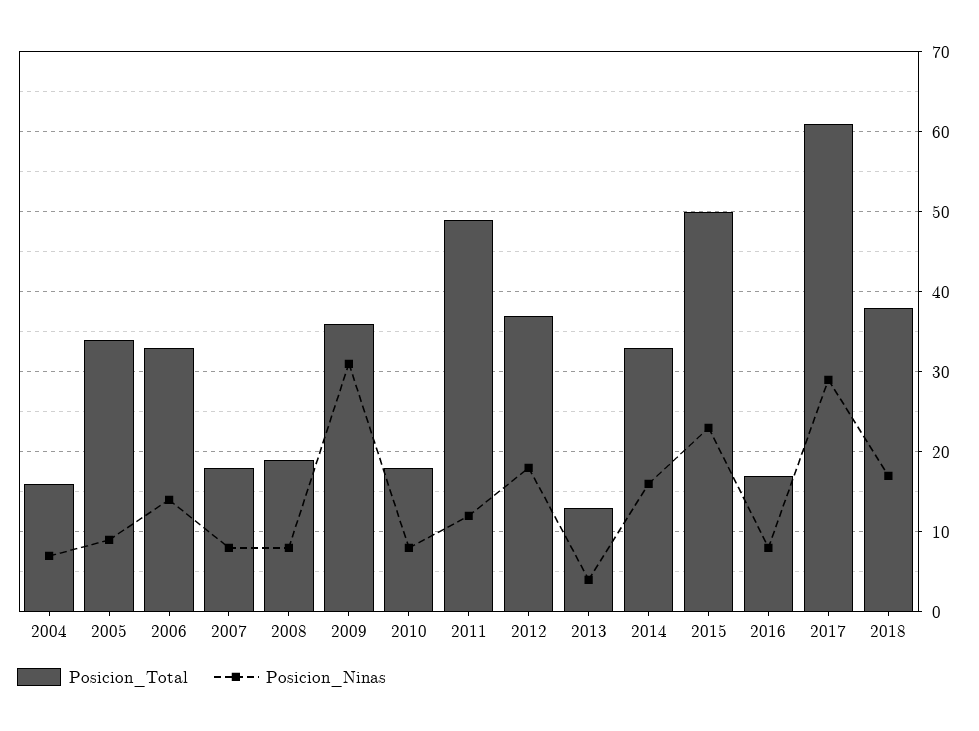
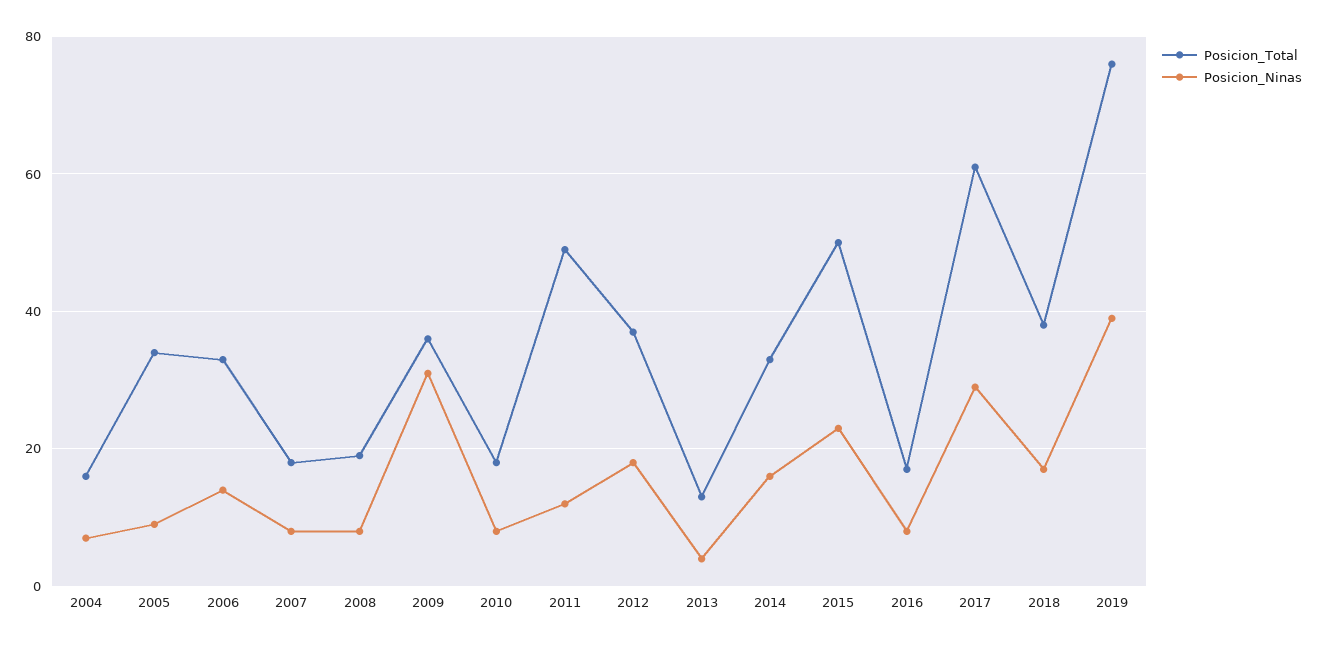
Posicion_Total, 2019: none -> 75
Posicion_Ninas, 2019: none -> 40

